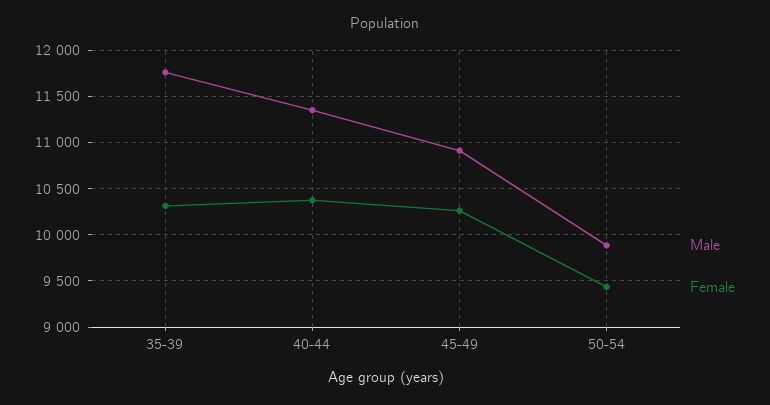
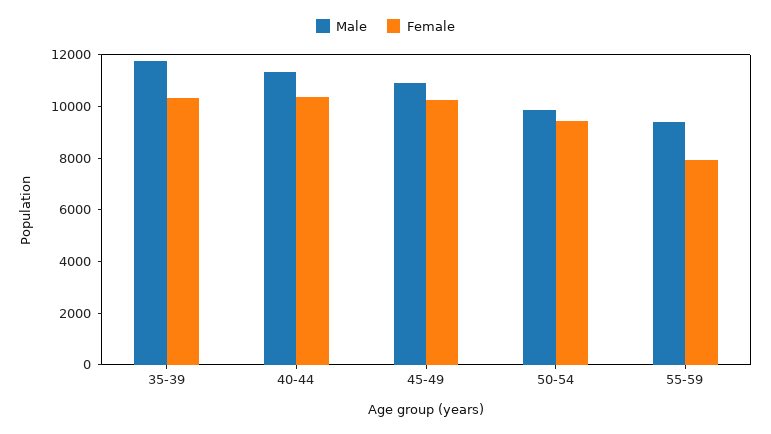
Male, 55-59: none -> 9500
Female, 55-59: none -> 8000

